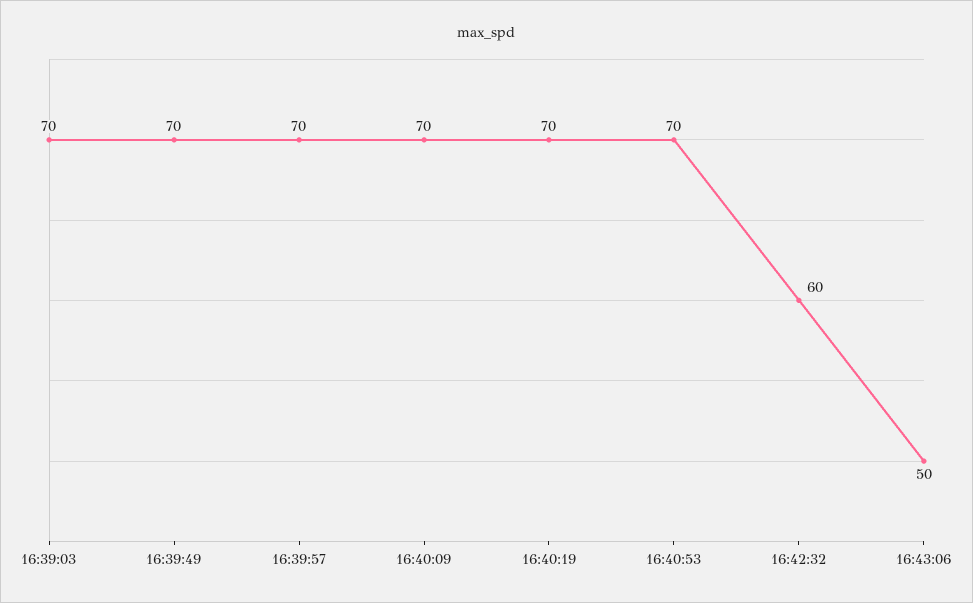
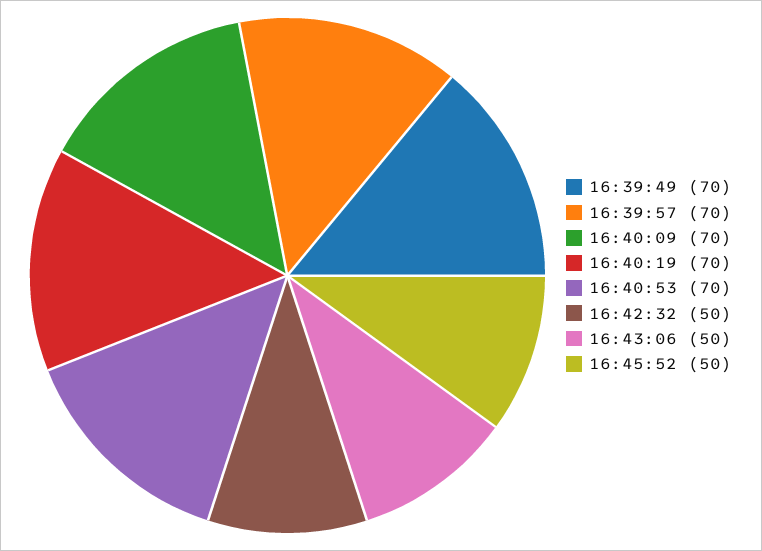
16:39:03: 70 -> none
16:42:32: 60 -> 50
16:45:52: none -> 50

